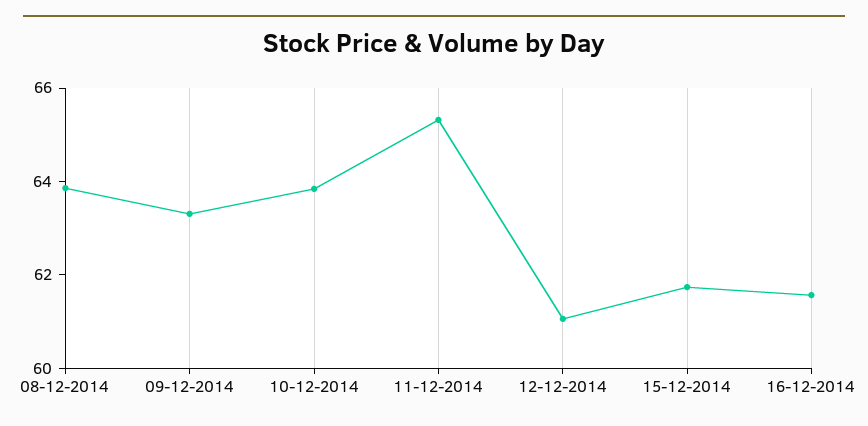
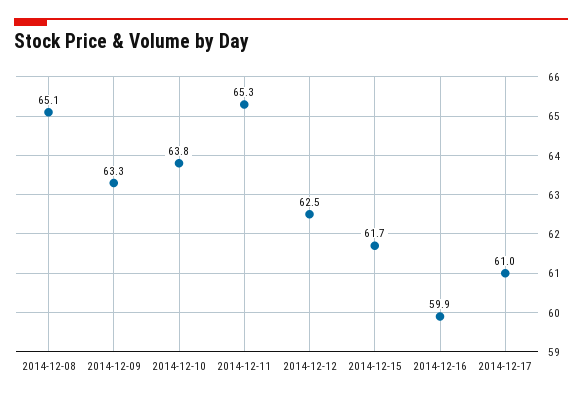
08-12-2014: 64 -> 65.1
12-12-2014: 61 -> 62.5
16-12-2014: 61.5 -> 59.9
2014-12-17: none -> 61

